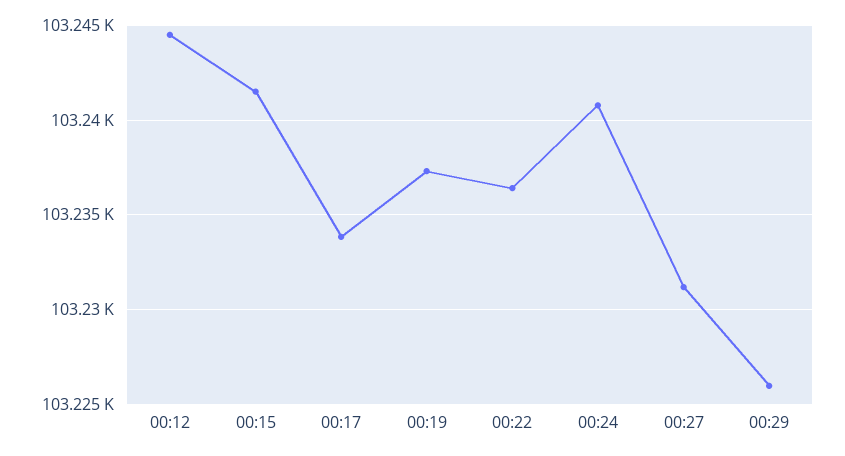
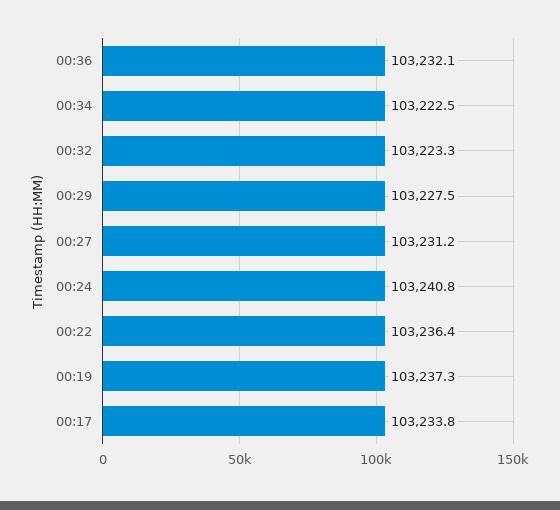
00:12: 103244.5 -> none
00:15: 103241.5 -> none
00:29: 103226 -> 103227.5
00:36: none -> 103232.1
00:34: none -> 103222.5
00:32: none -> 103223.3

